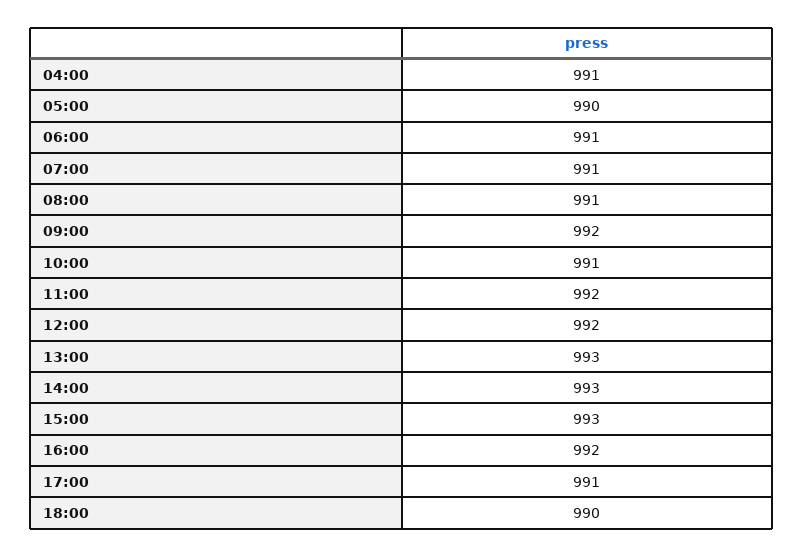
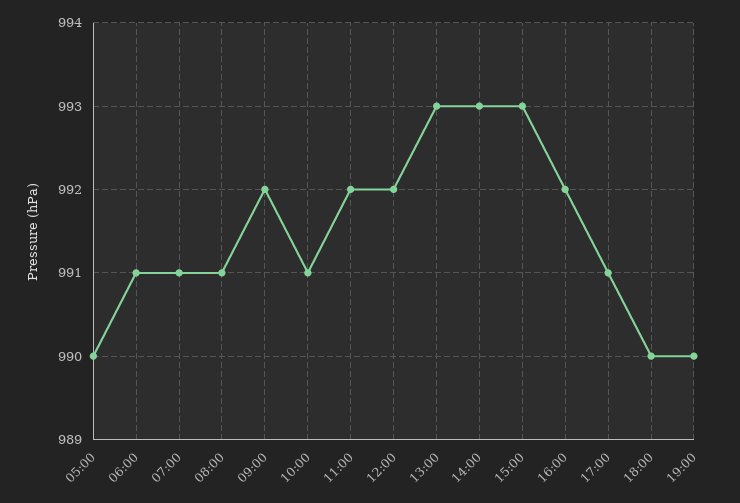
04:00: 991 -> none
19:00: none -> 990

